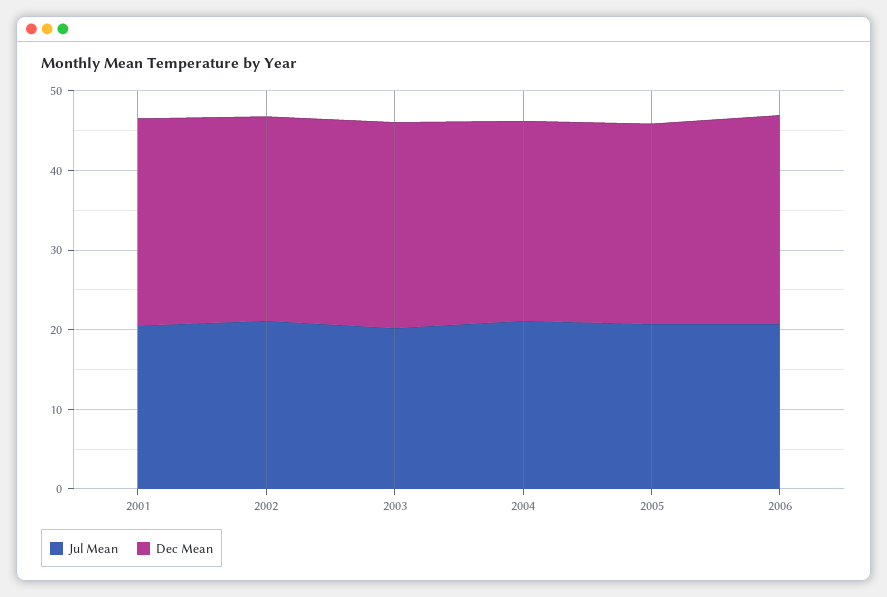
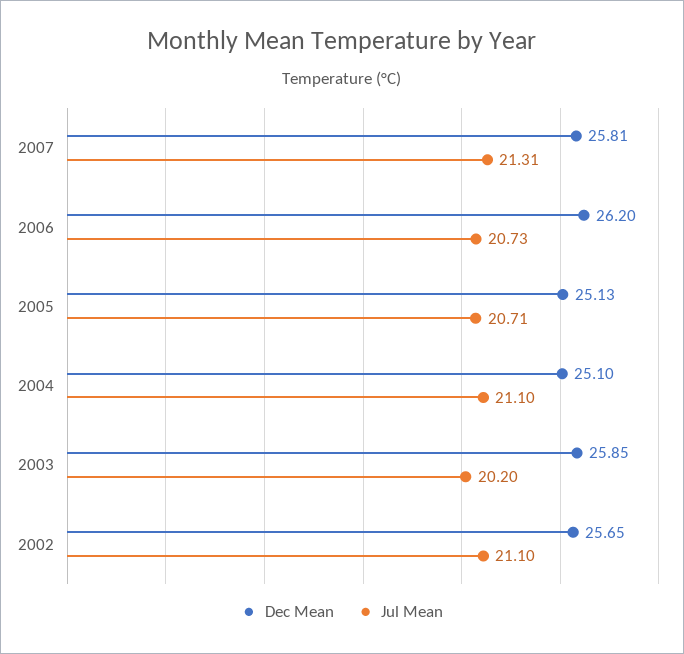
Jul Mean, 2001: 20 -> none
Dec Mean, 2001: 26 -> none
Dec Mean, 2007: none -> 25.81
Jul Mean, 2007: none -> 21.31

